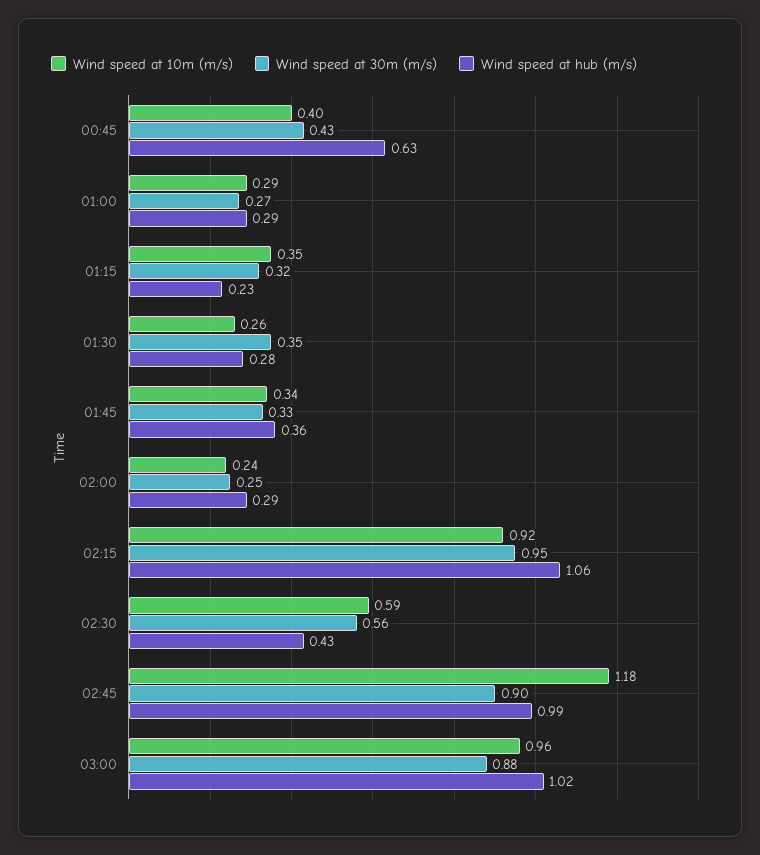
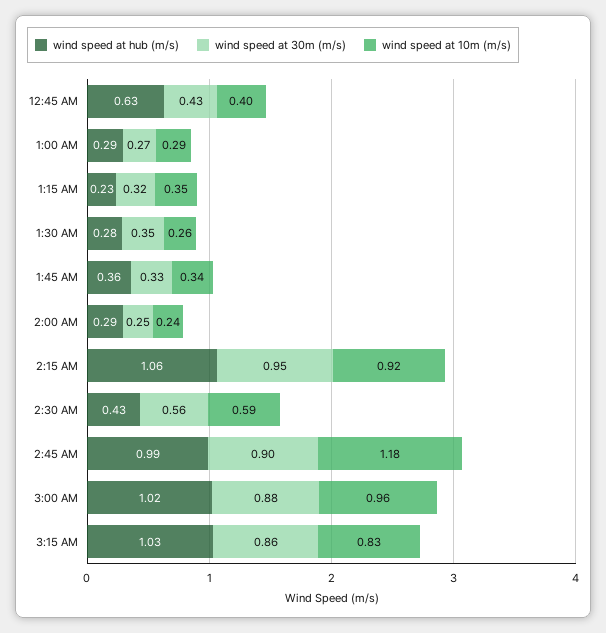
Wind speed at hub (m/s), 3:15 AM: none -> 1.03
Wind speed at 30m (m/s), 3:15 AM: none -> 0.86
Wind speed at 10m (m/s), 3:15 AM: none -> 0.83

